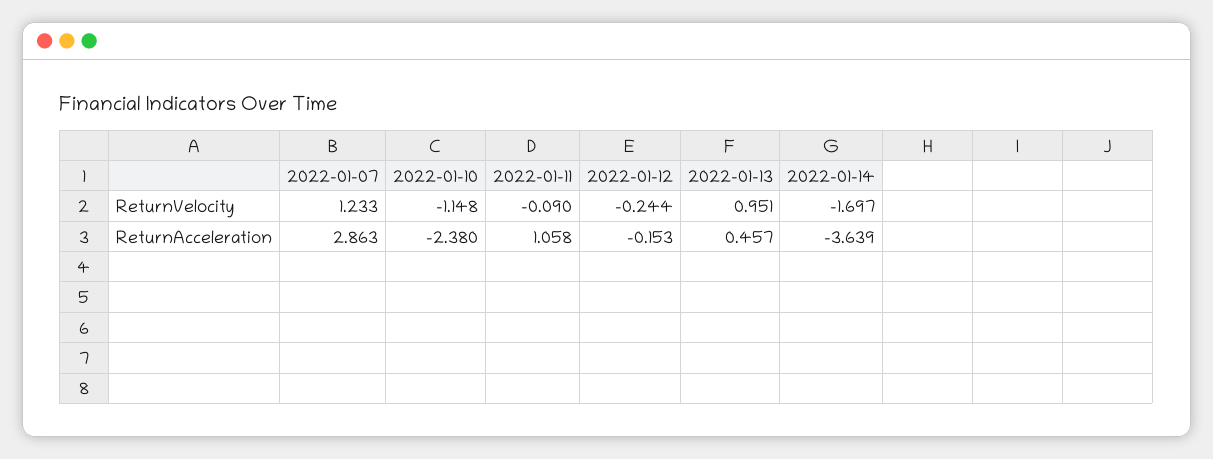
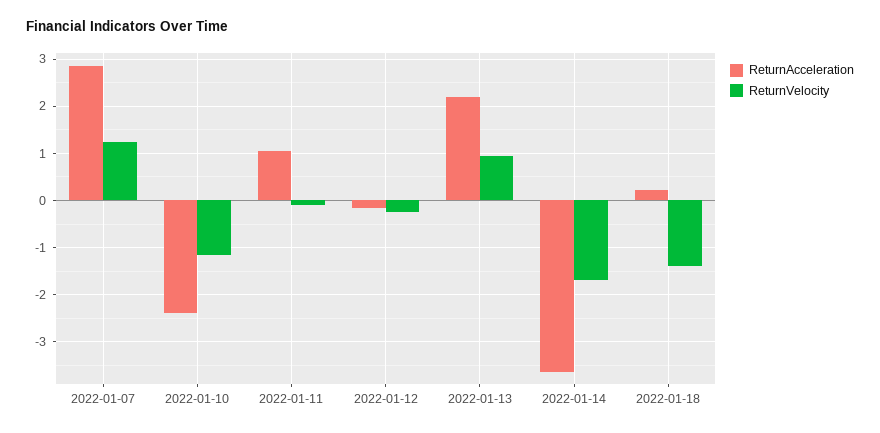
ReturnAcceleration, 2022-01-13: 0.457 -> 2.2
ReturnAcceleration, 2022-01-18: none -> 0.2
ReturnVelocity, 2022-01-18: none -> -1.4

